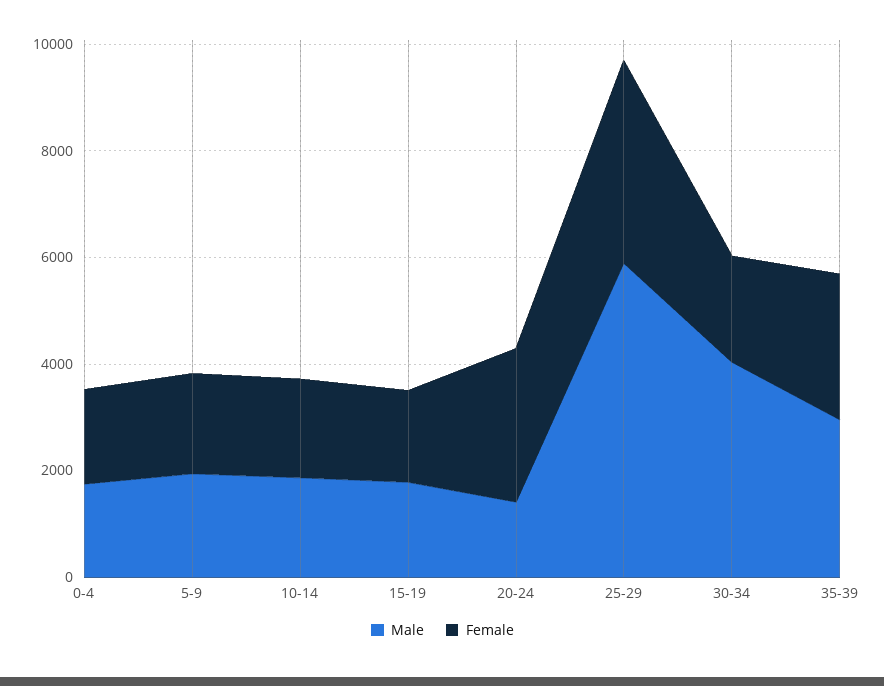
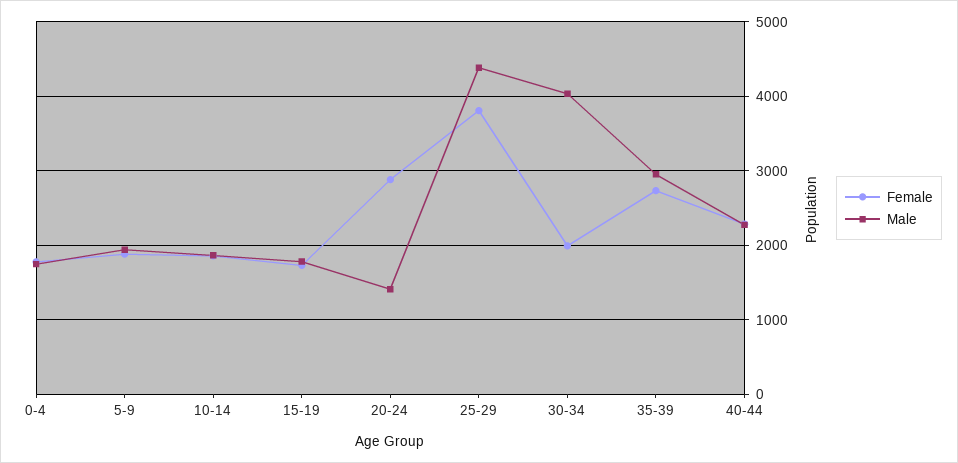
Male, 25-29: 6000 -> 4400
Female, 40-44: none -> 2300
Male, 40-44: none -> 2300

